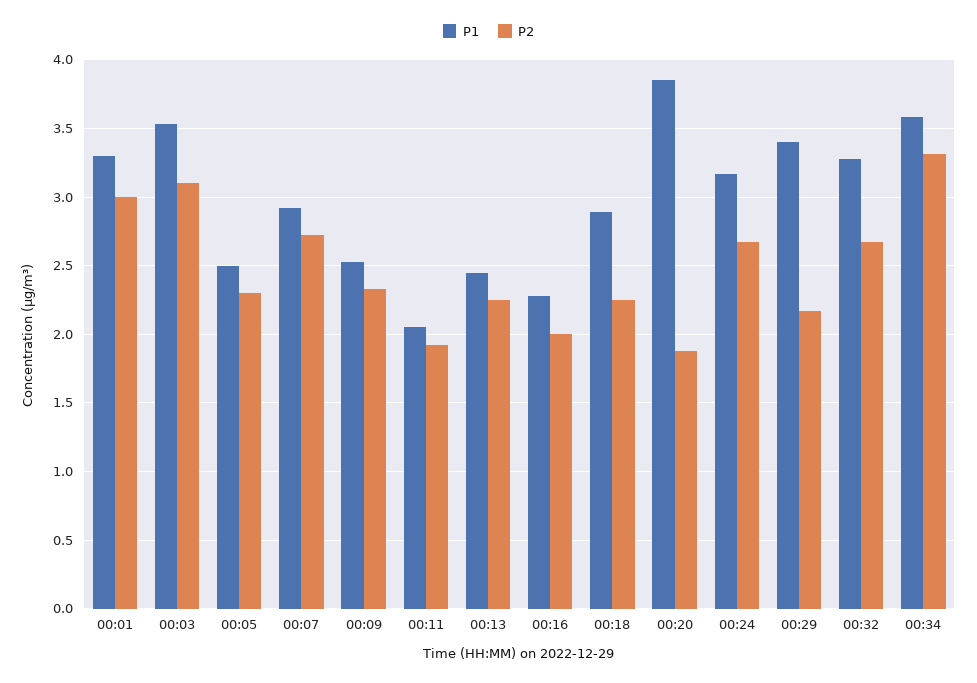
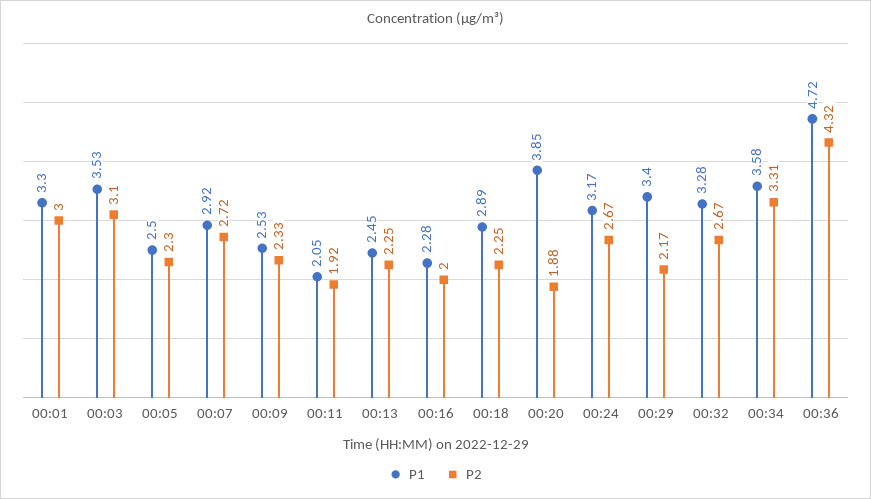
P1, 00:36: none -> 4.72
P2, 00:36: none -> 4.32

